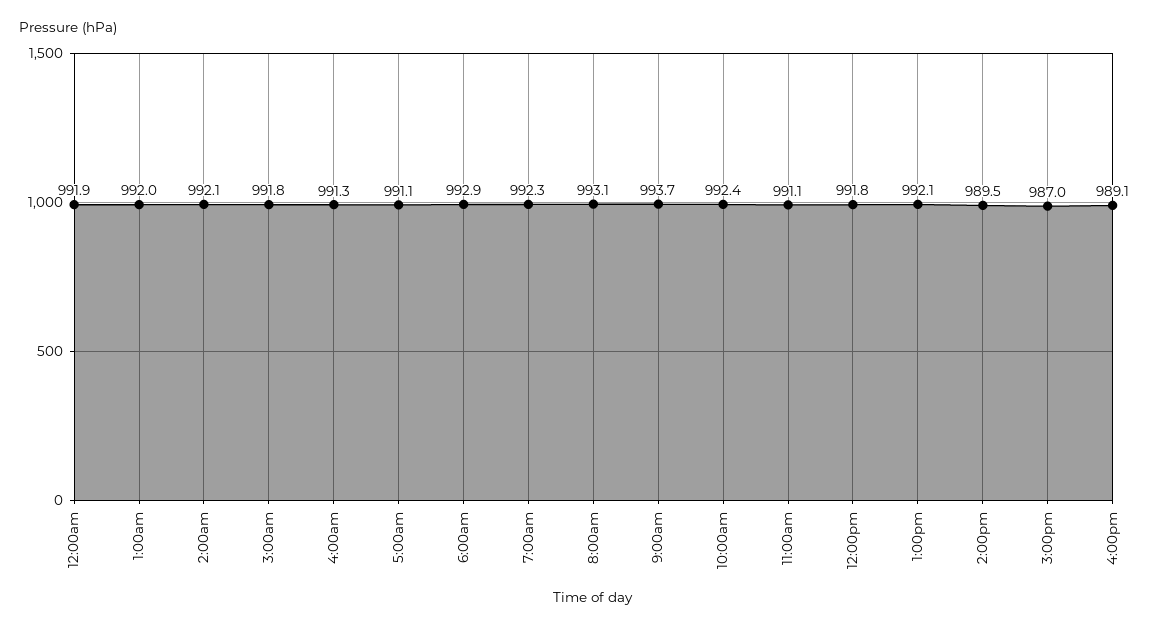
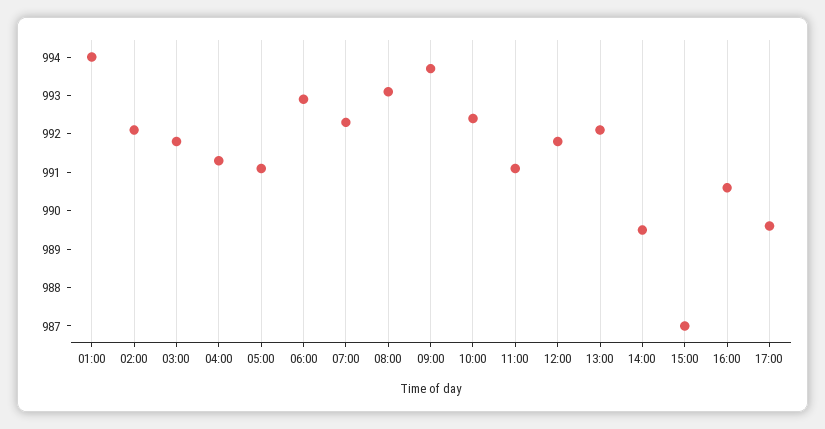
12:00am: 991.9 -> none
1:00am: 992 -> 994
4:00pm: 989.1 -> 990.5
17:00: none -> 989.5

